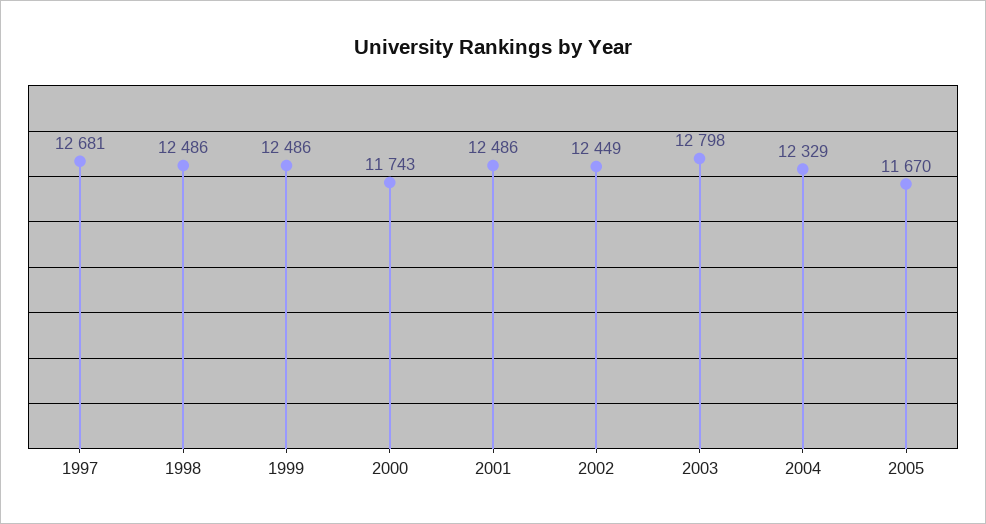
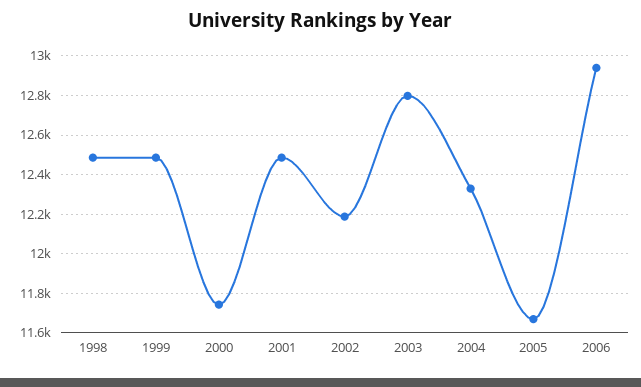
1997: 12681 -> none
2002: 12449 -> 12200
2006: none -> 12950

